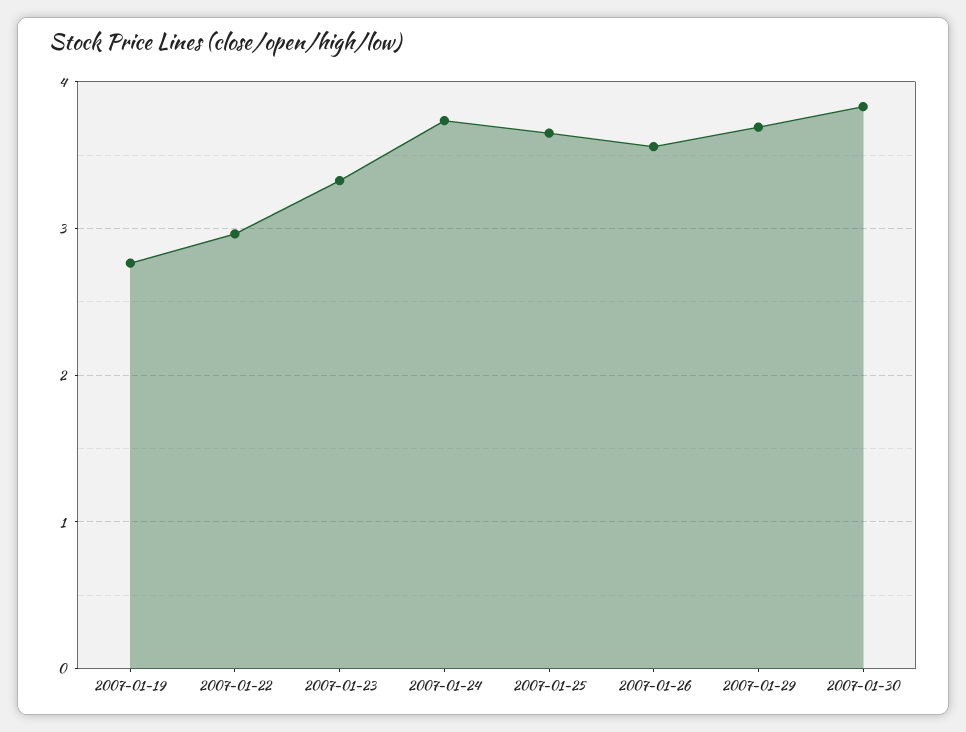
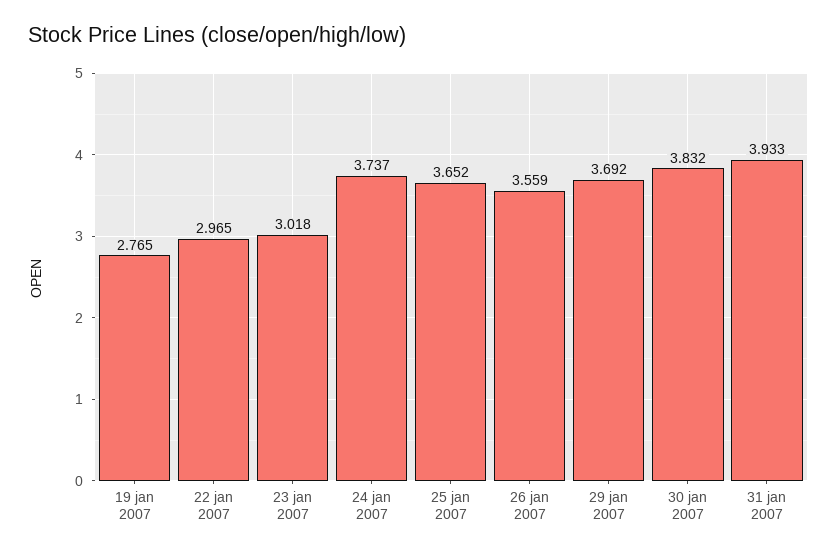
2007-01-23: 3.3 -> 3.018
31 jan 2007: none -> 3.933

